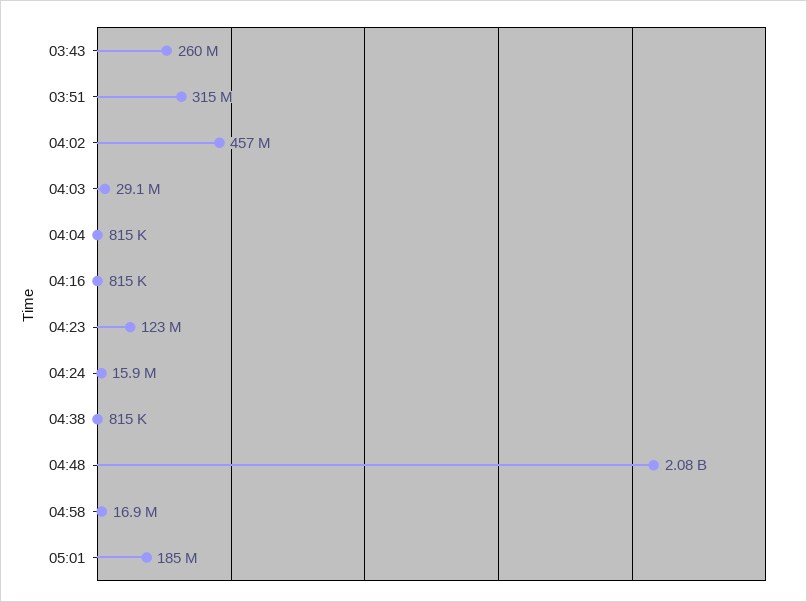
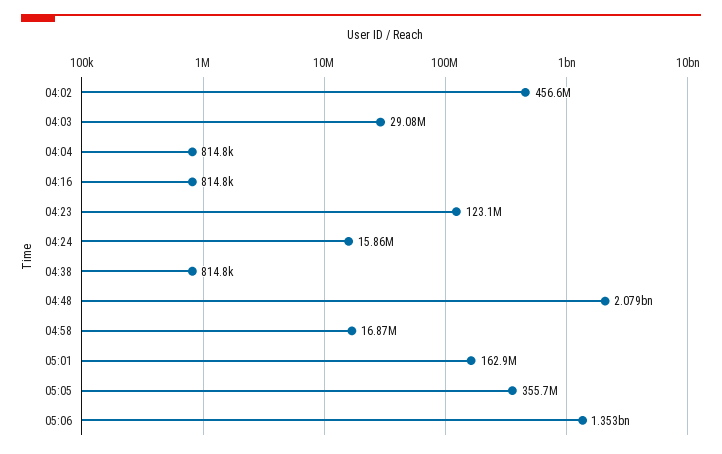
03:43: 260000000 -> none
03:51: 315000000 -> none
05:01: 185000000 -> 162900000
05:05: none -> 355700000
05:06: none -> 1353000000

